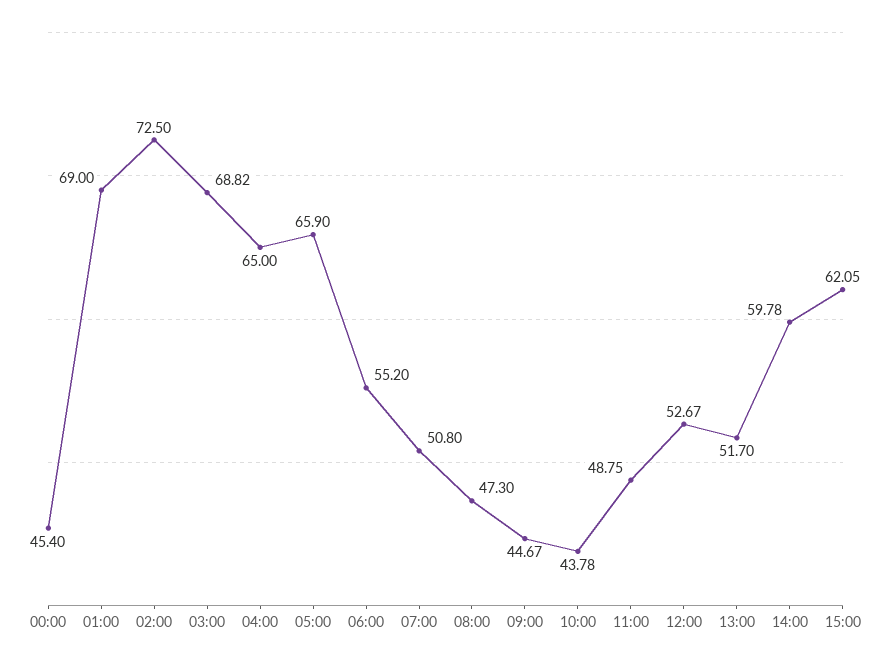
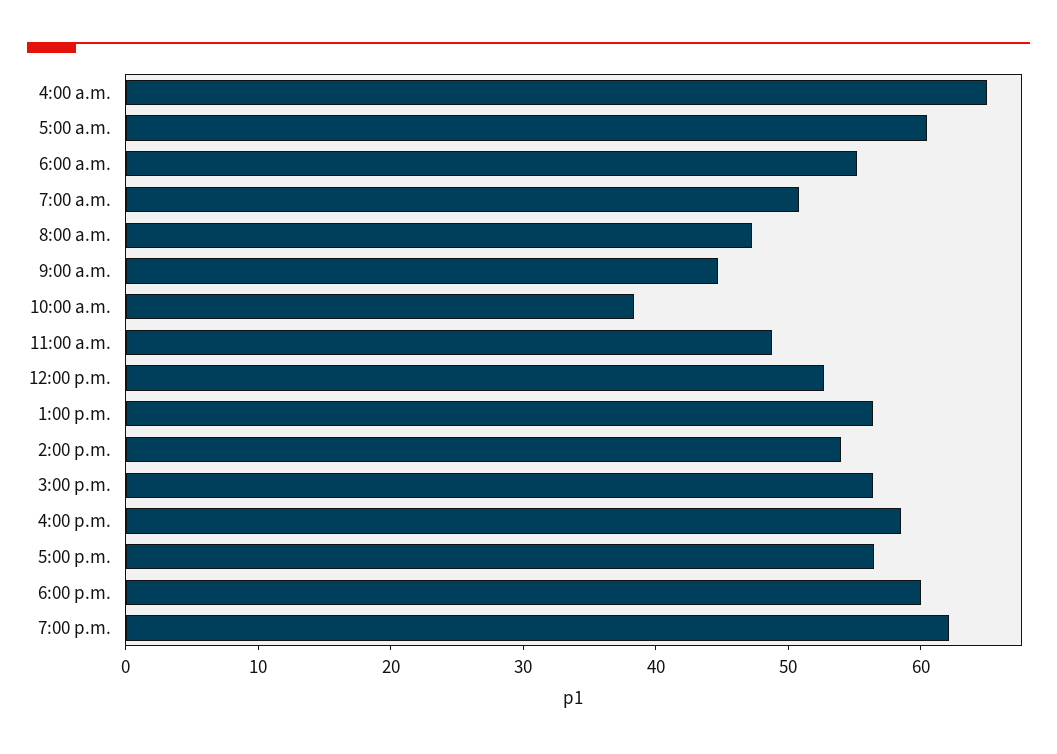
00:00: 45.4 -> none
01:00: 69 -> none
02:00: 72.5 -> none
03:00: 68.82 -> none
05:00: 65.9 -> 60
10:00: 43.78 -> 38
13:00: 51.7 -> 56
14:00: 59.78 -> 54
15:00: 62.05 -> 56
4:00 p.m.: none -> 58
5:00 p.m.: none -> 56
6:00 p.m.: none -> 60
7:00 p.m.: none -> 62

